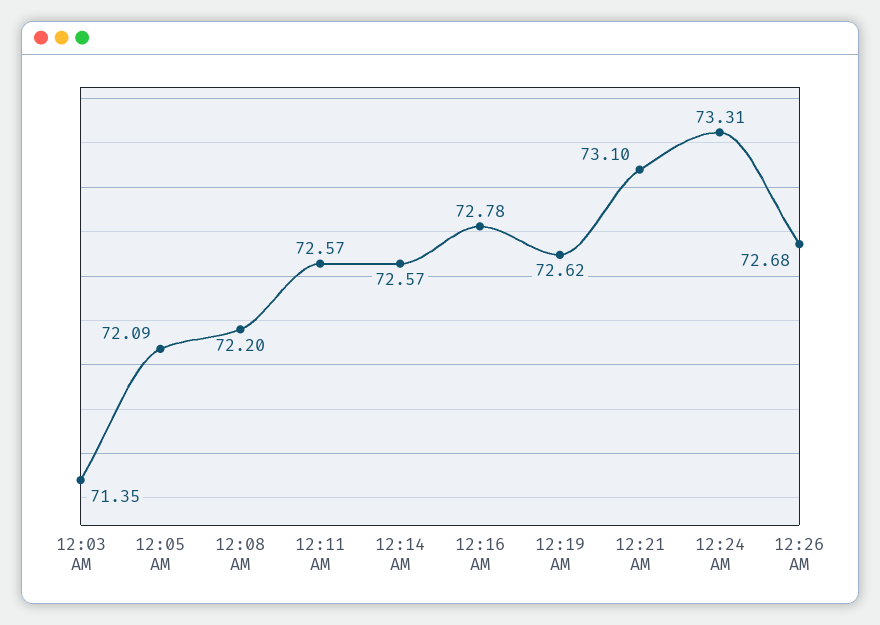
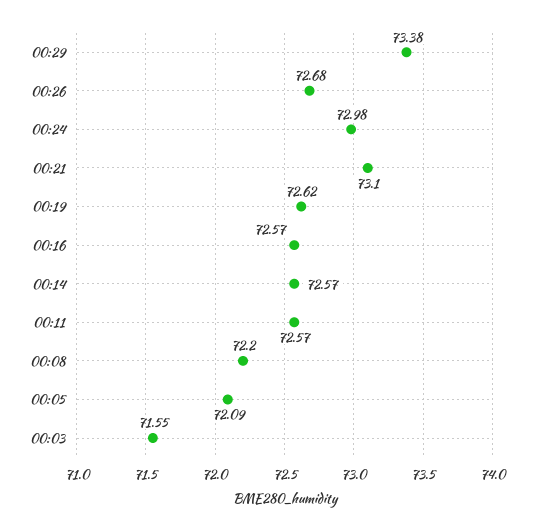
12:03 AM: 71.35 -> 71.55
12:16 AM: 72.78 -> 72.57
12:24 AM: 73.31 -> 72.98
00:29: none -> 73.38

